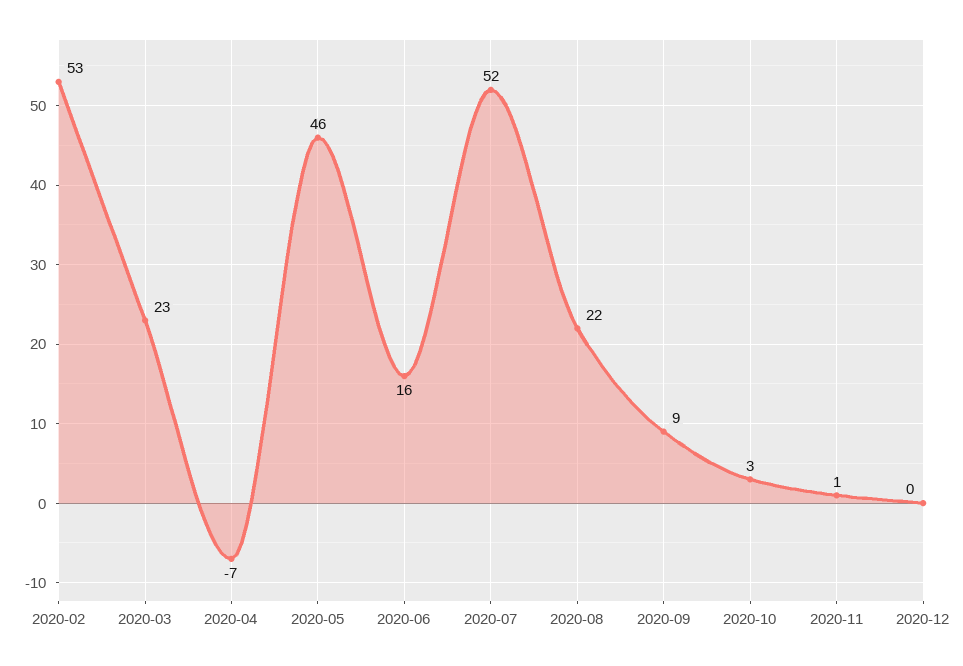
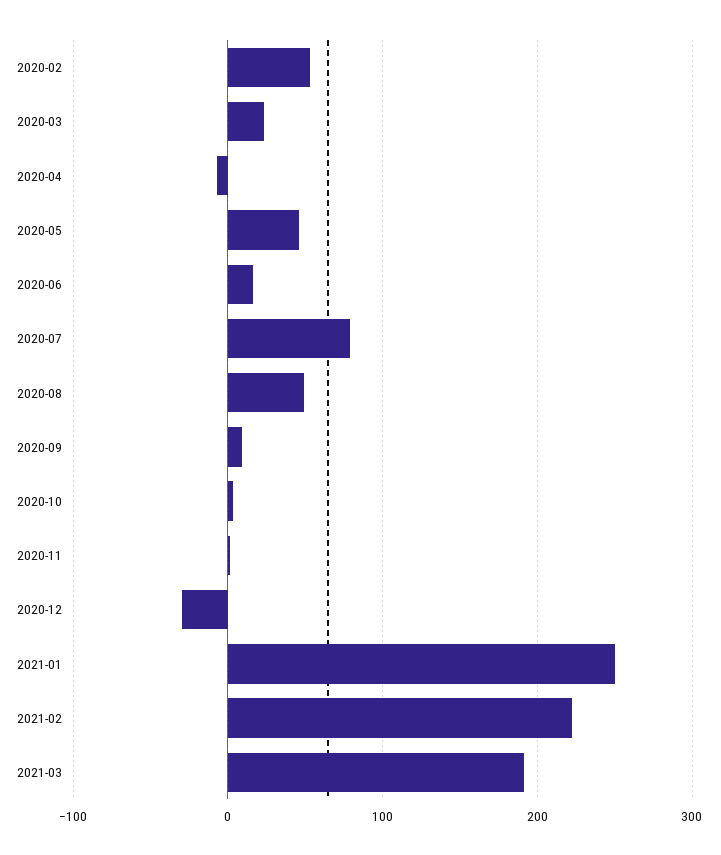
2020-07: 52 -> 80
2020-08: 22 -> 50
2020-12: 0 -> -30
2021-01: none -> 250
2021-02: none -> 220
2021-03: none -> 190

